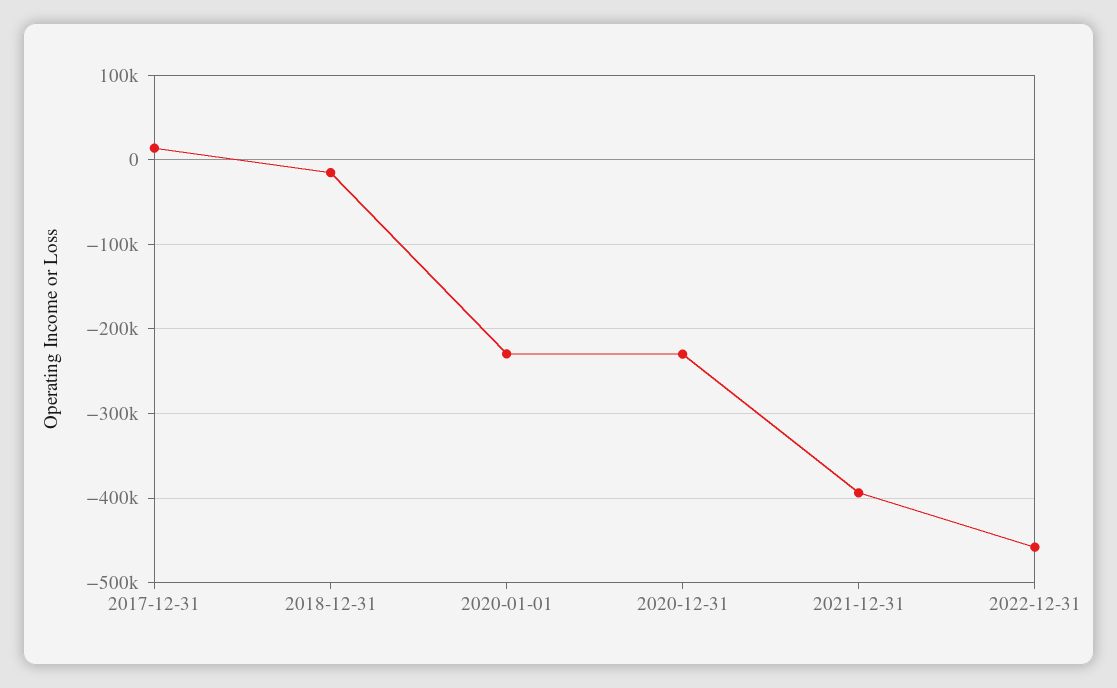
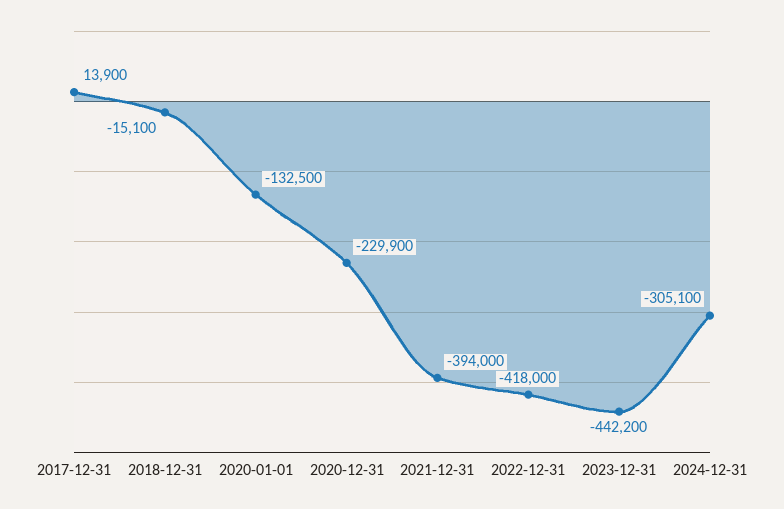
2020-01-01: -230000 -> -132500
2022-12-31: -460000 -> -418000
2023-12-31: none -> -442200
2024-12-31: none -> -305100

